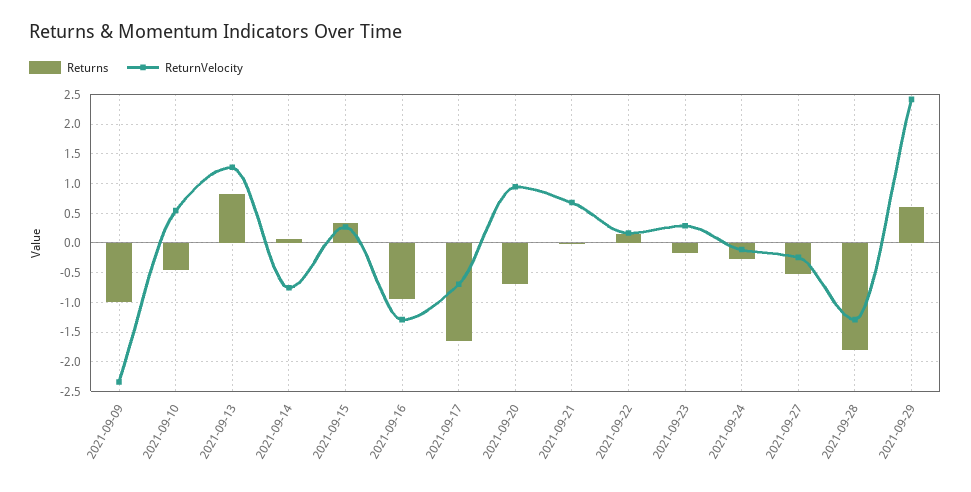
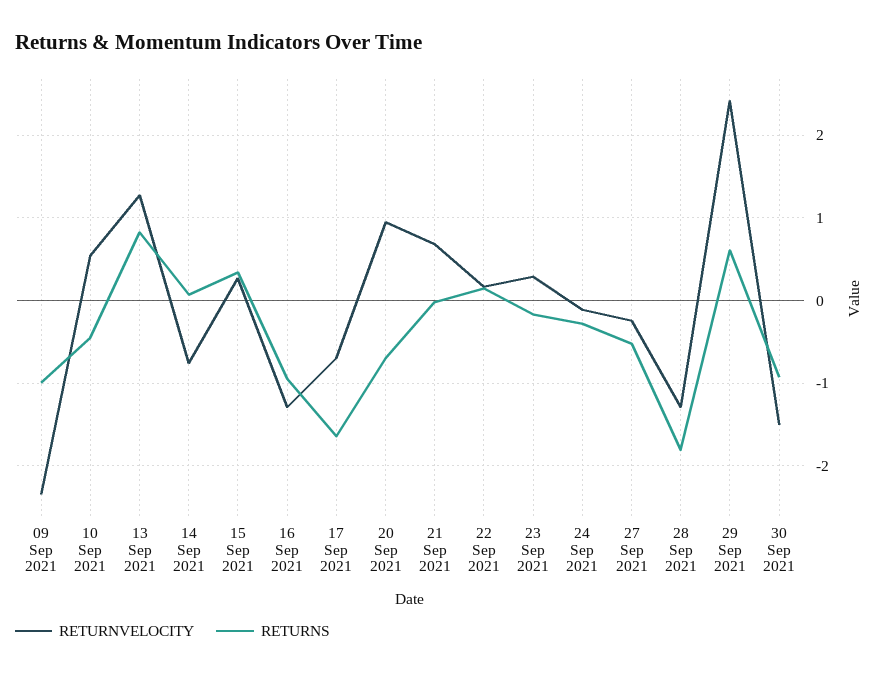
ReturnVelocity, 30 Sep 2021: none -> -1.5
Returns, 30 Sep 2021: none -> -0.9

